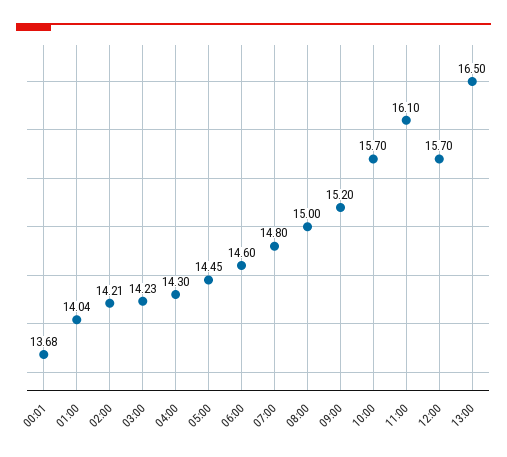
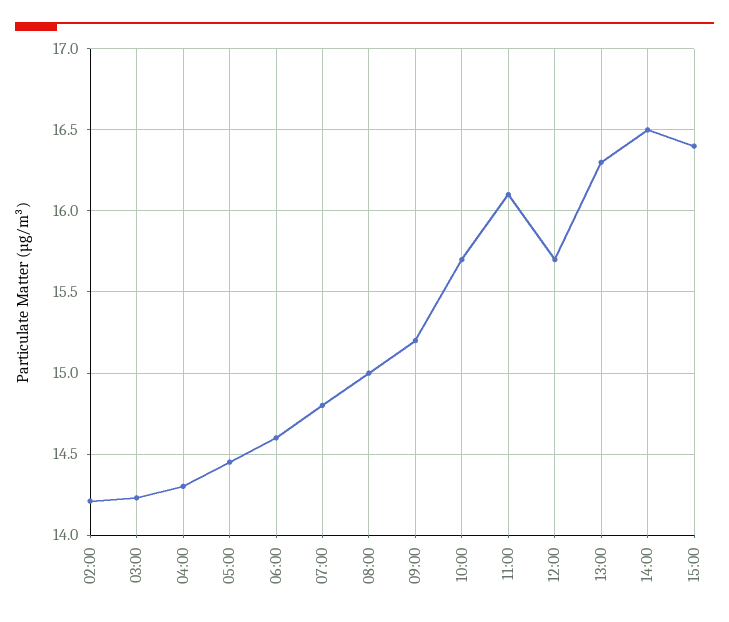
00:01: 13.68 -> none
01:00: 14.04 -> none
13:00: 16.5 -> 16.3
14:00: none -> 16.5
15:00: none -> 16.4

